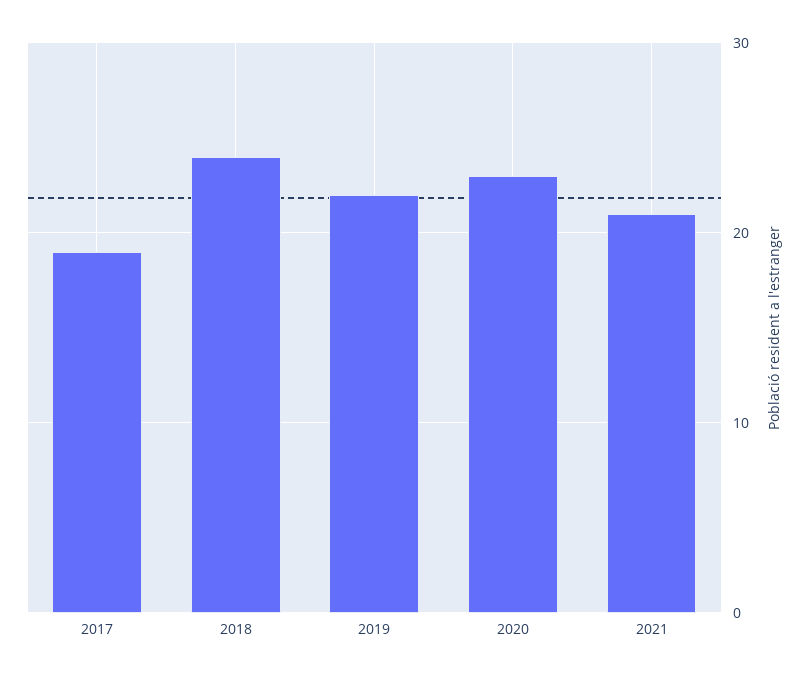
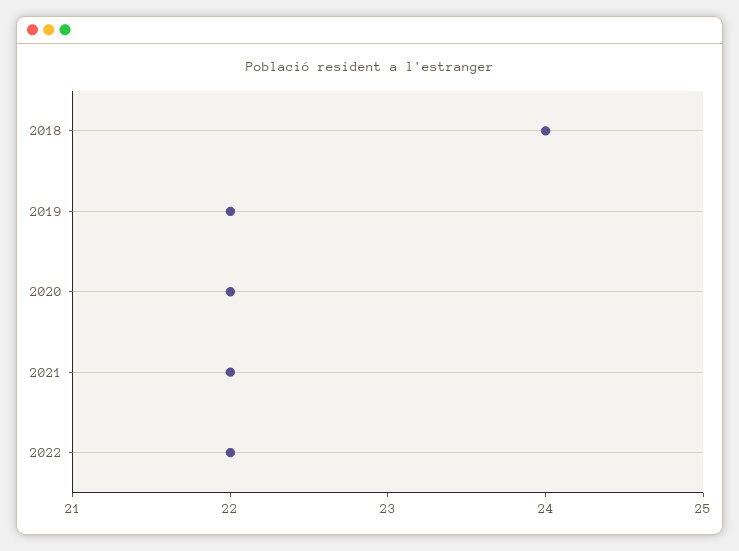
2017: 19 -> none
2020: 23 -> 22
2021: 21 -> 22
2022: none -> 22

